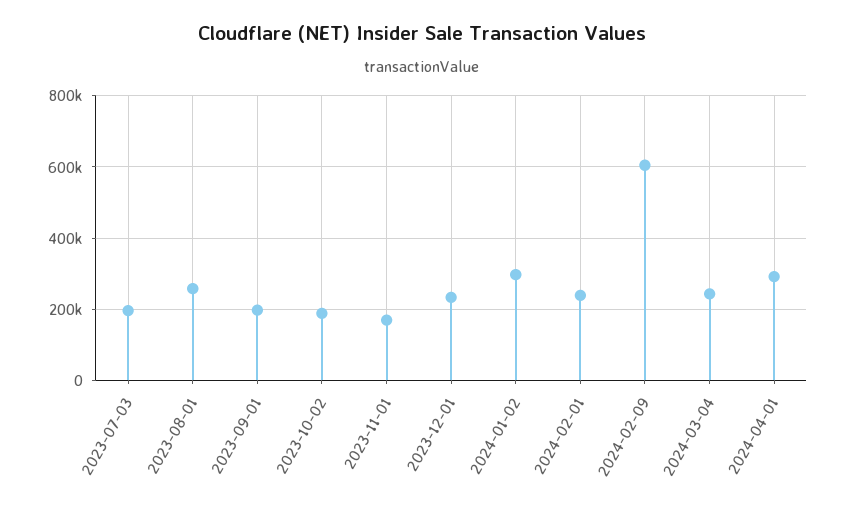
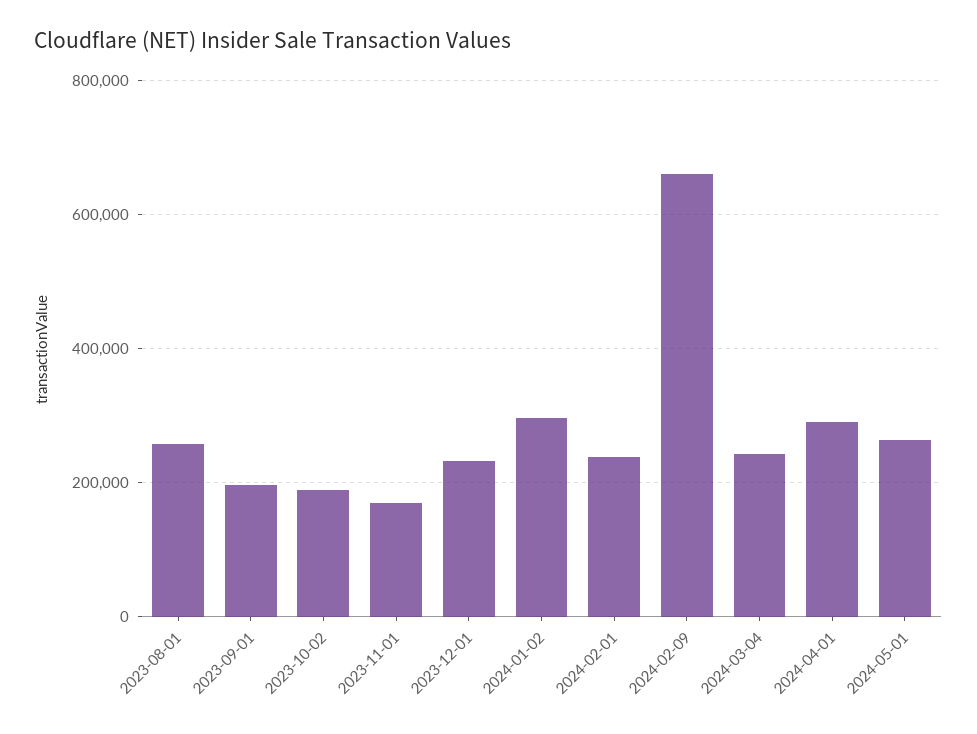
2023-07-03: 200000 -> none
2024-02-09: 600000 -> 660000
2024-05-01: none -> 260000

